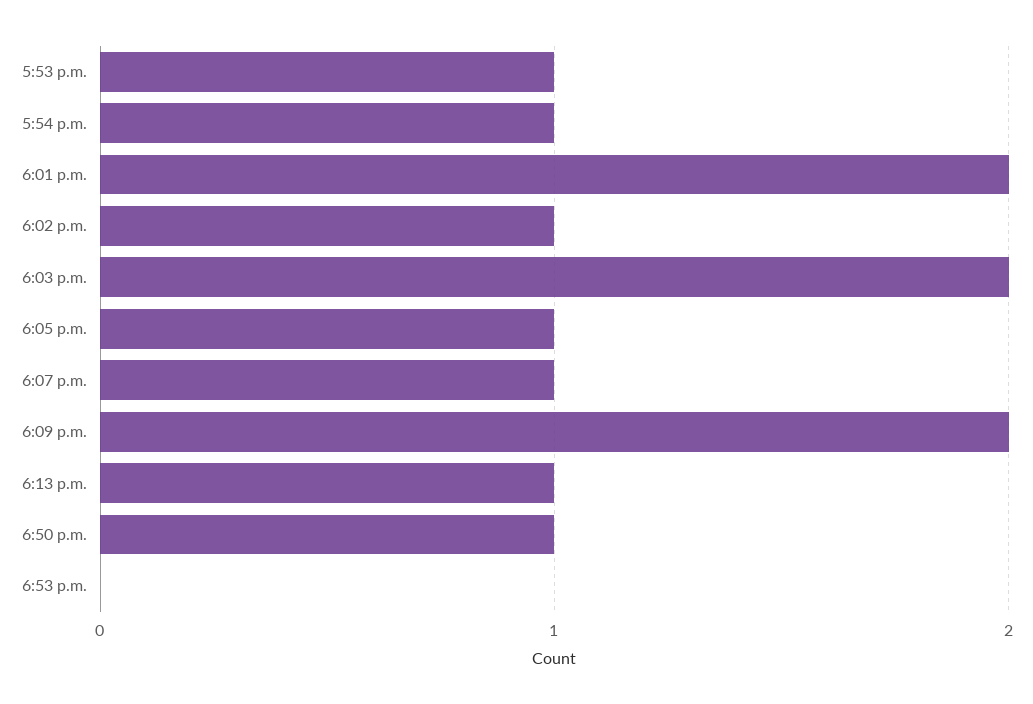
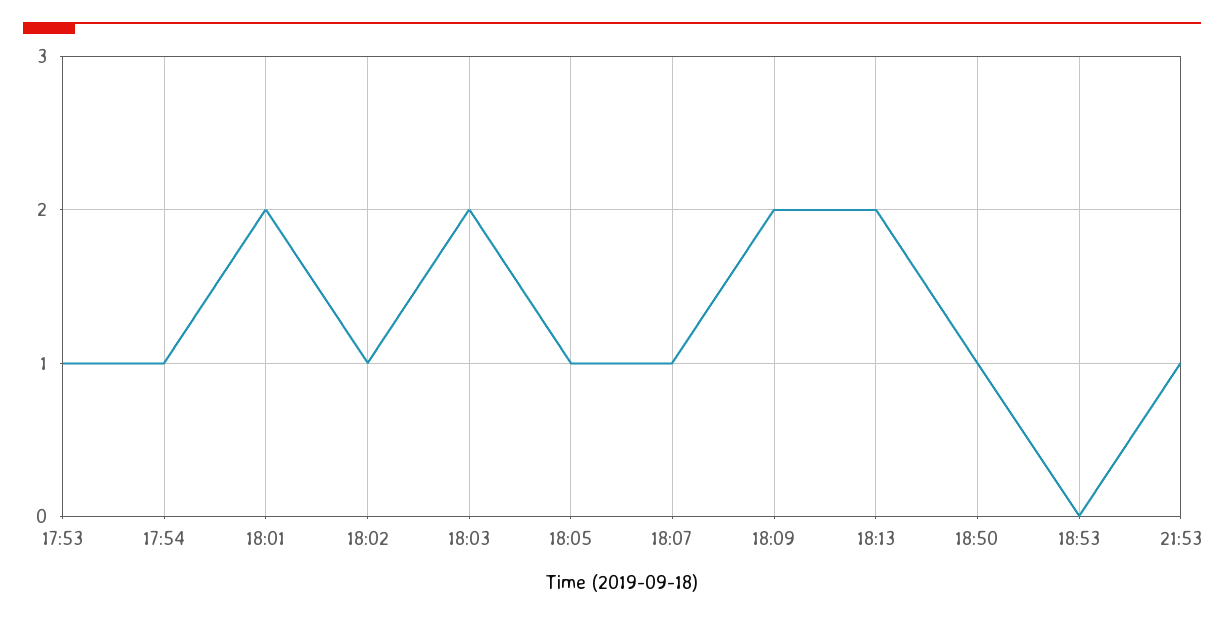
6:13 p.m.: 1 -> 2
21:53: none -> 1

